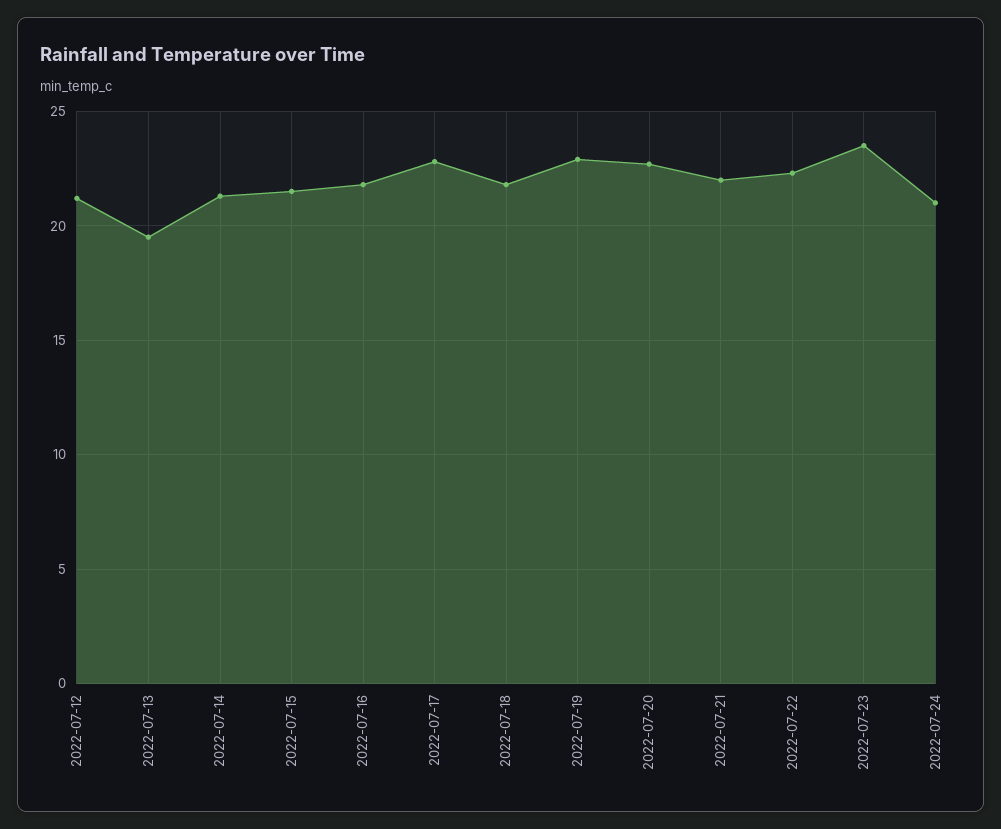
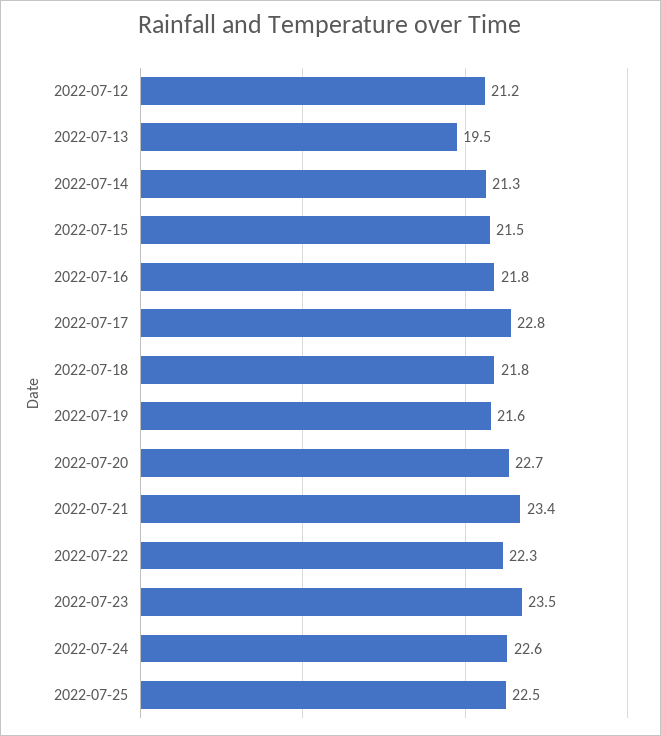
2022-07-19: 23 -> 21.6
2022-07-21: 22 -> 23.4
2022-07-24: 21 -> 22.6
2022-07-25: none -> 22.5

